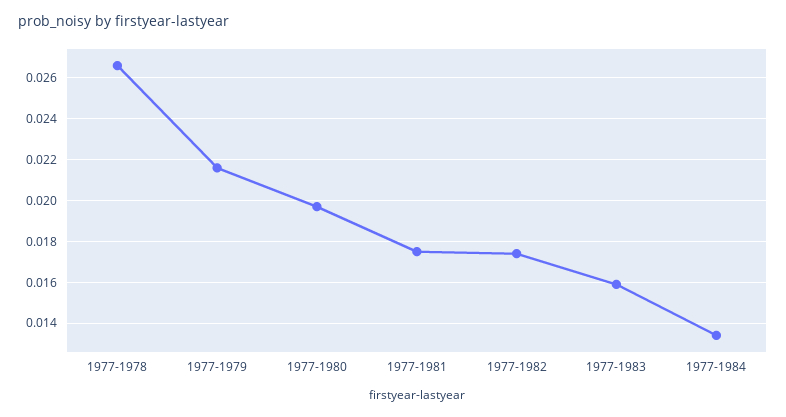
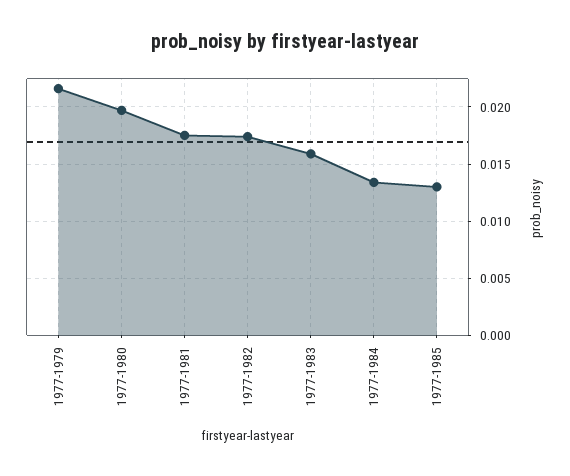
1977-1978: 0.0265 -> none
1977-1985: none -> 0.013

